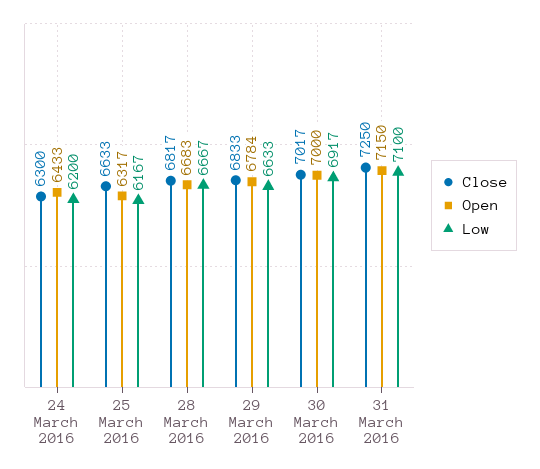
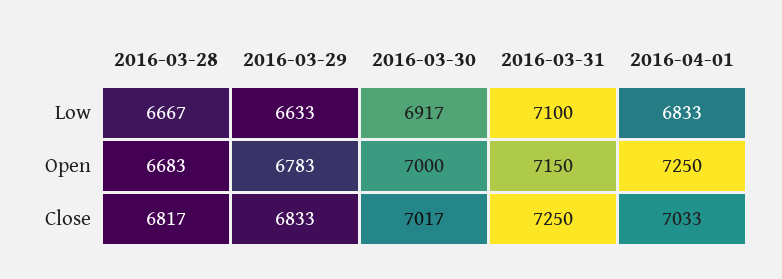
Close, 24 March 2016: 6300 -> none
Open, 24 March 2016: 6433 -> none
Low, 24 March 2016: 6200 -> none
Close, 25 March 2016: 6633 -> none
Open, 25 March 2016: 6317 -> none
Low, 25 March 2016: 6167 -> none
Open, 29 March 2016: 6784 -> 6783
Low, 2016-04-01: none -> 6833
Open, 2016-04-01: none -> 7250
Close, 2016-04-01: none -> 7033

